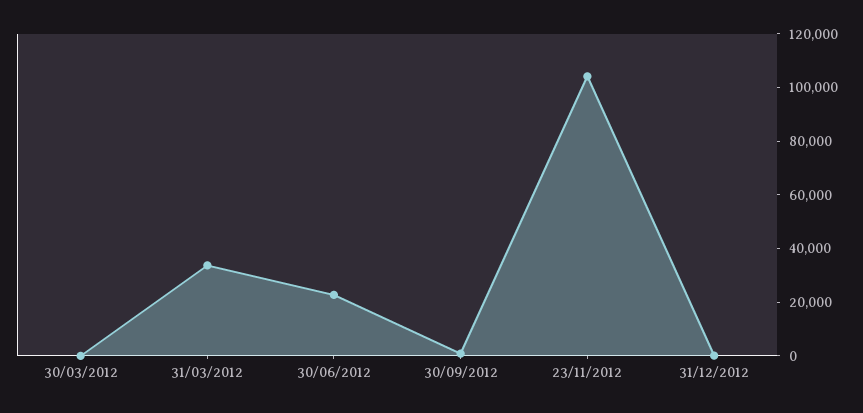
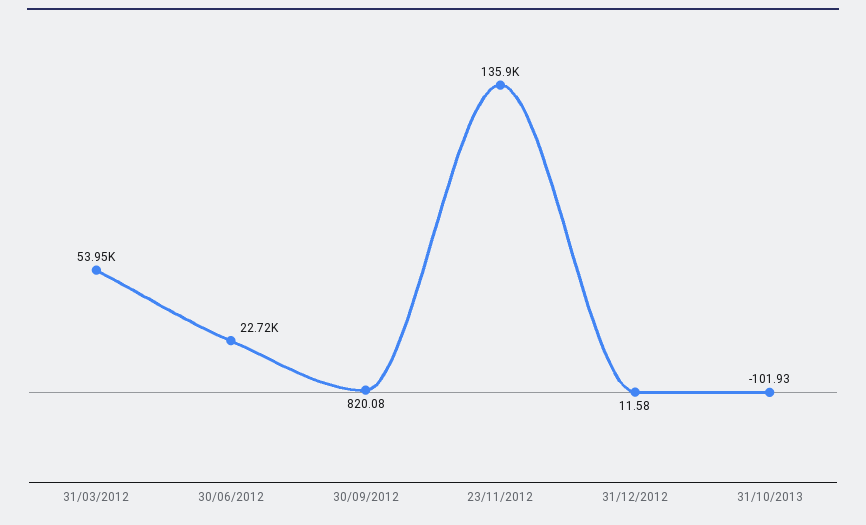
30/03/2012: 0 -> none
31/03/2012: 35000 -> 53950
23/11/2012: 105000 -> 135900
31/10/2013: none -> -101.93

